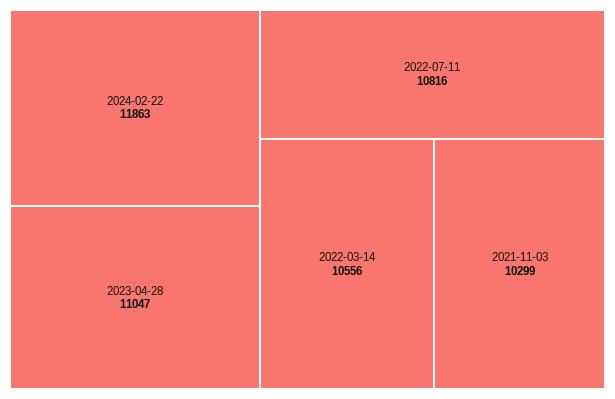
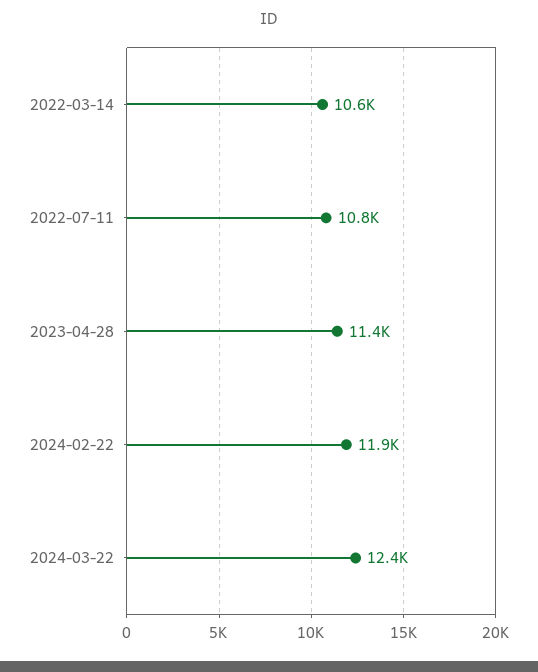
2023-04-28: 11047 -> 11400
2021-11-03: 10299 -> none
2024-03-22: none -> 12400

